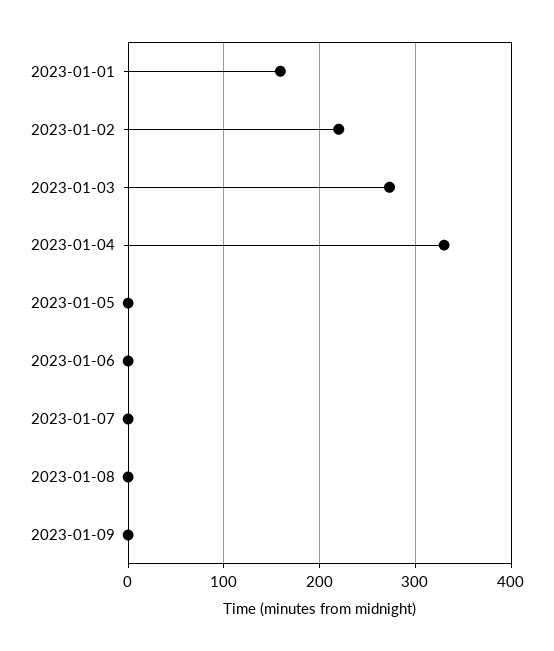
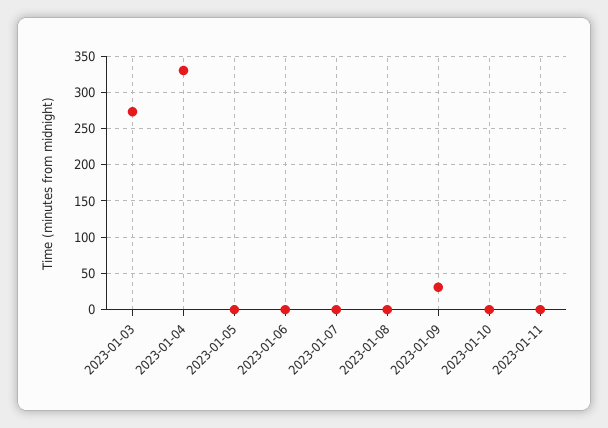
2023-01-01: 160 -> none
2023-01-02: 220 -> none
2023-01-09: 0 -> 30
2023-01-10: none -> 0
2023-01-11: none -> 0

